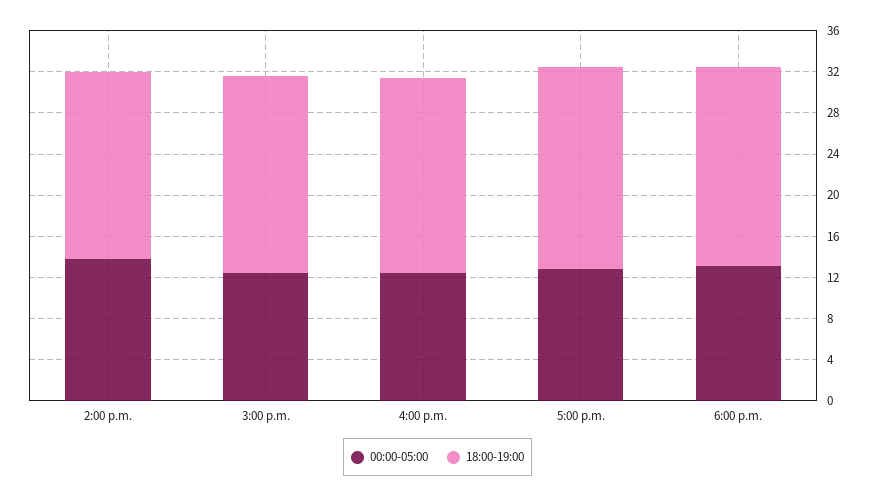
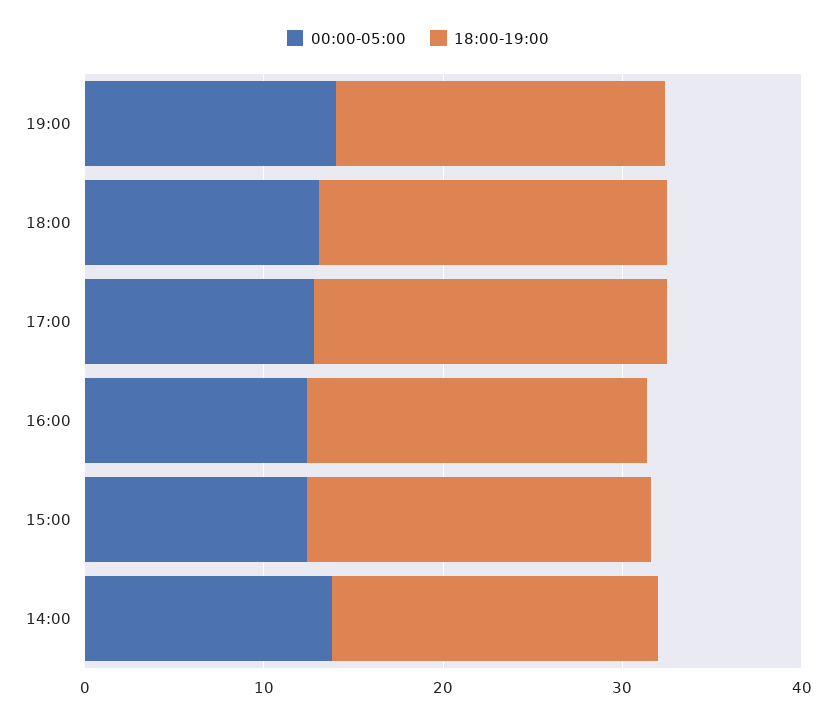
00:00-05:00, 19:00: none -> 14
18:00-19:00, 19:00: none -> 18

